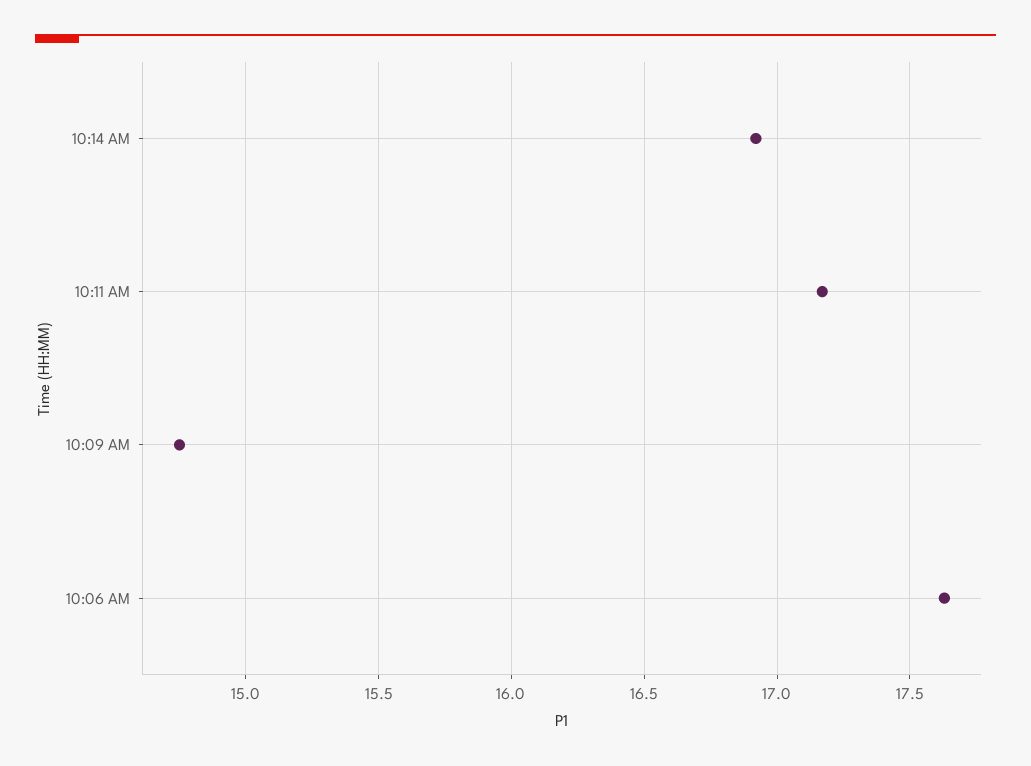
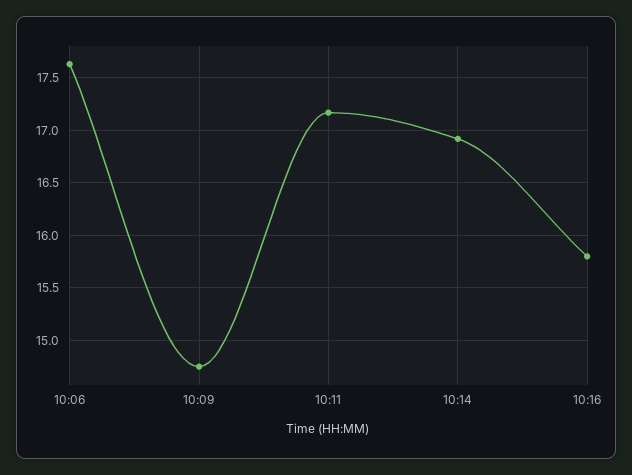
10:16: none -> 15.8

